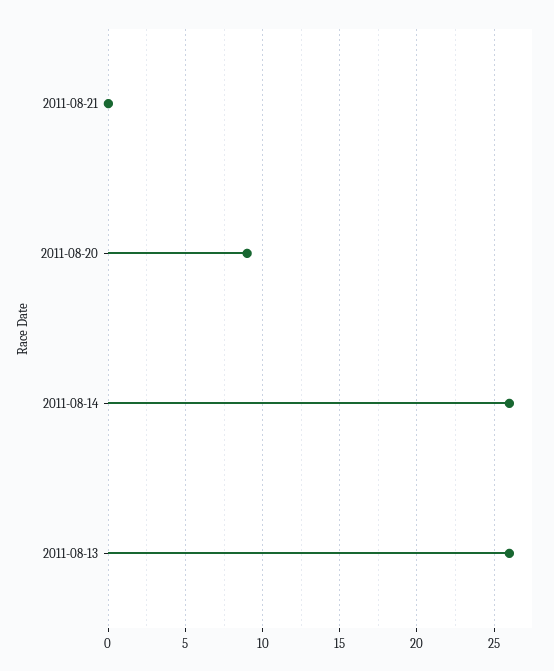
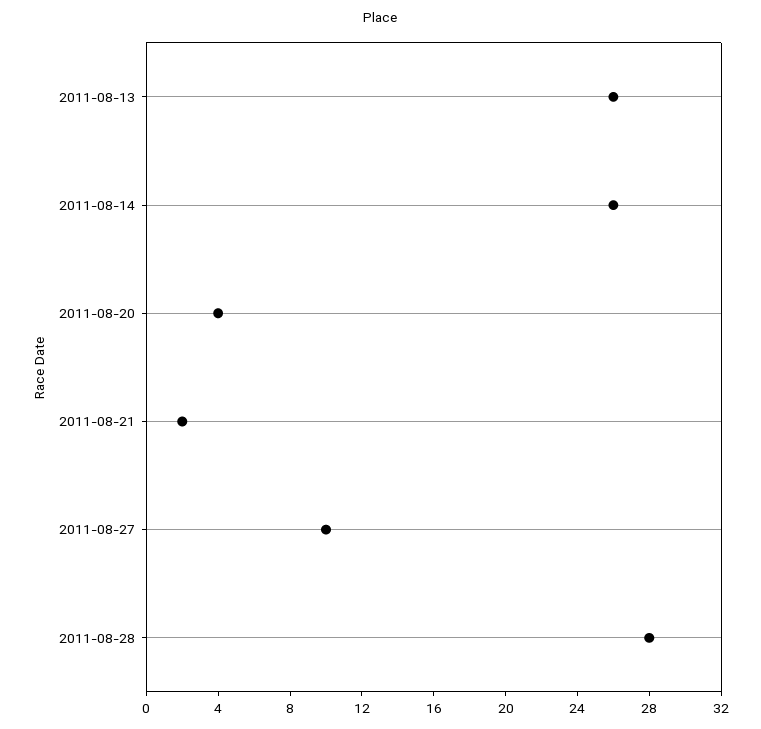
2011-08-21: 0 -> 2
2011-08-20: 9 -> 4
2011-08-27: none -> 10
2011-08-28: none -> 28

